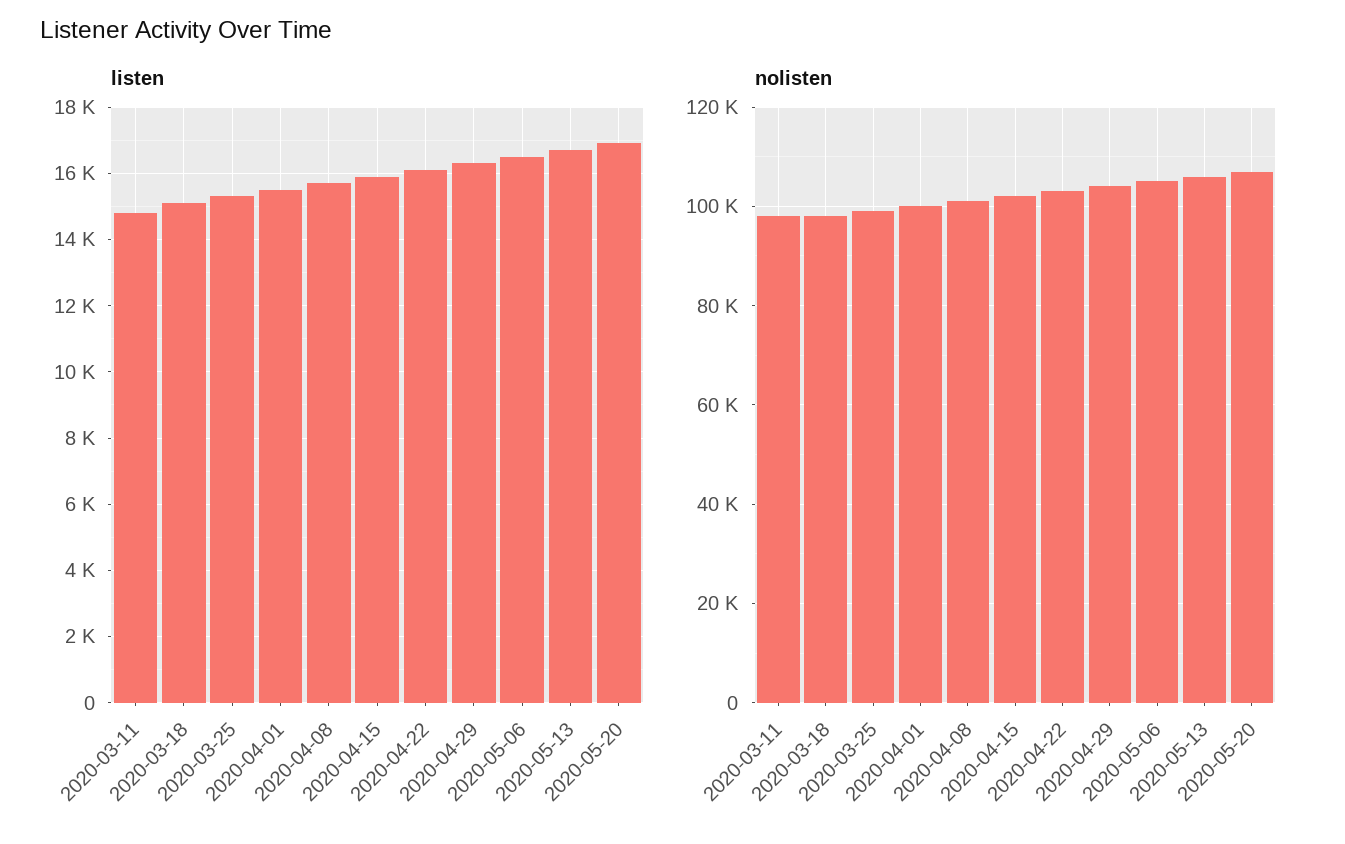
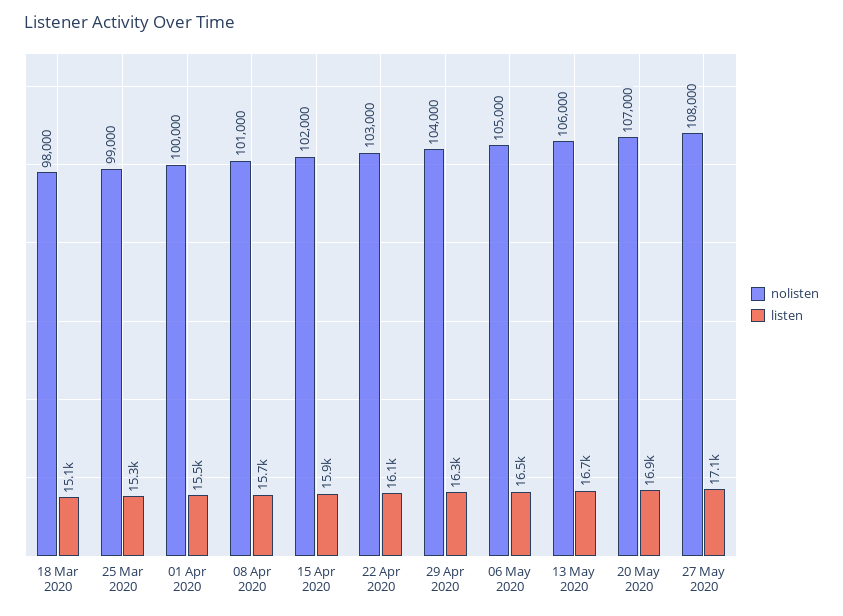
listen, 2020-03-11: 14800 -> none
nolisten, 2020-03-11: 98000 -> none
nolisten, 27 May 2020: none -> 108000
listen, 27 May 2020: none -> 17100

